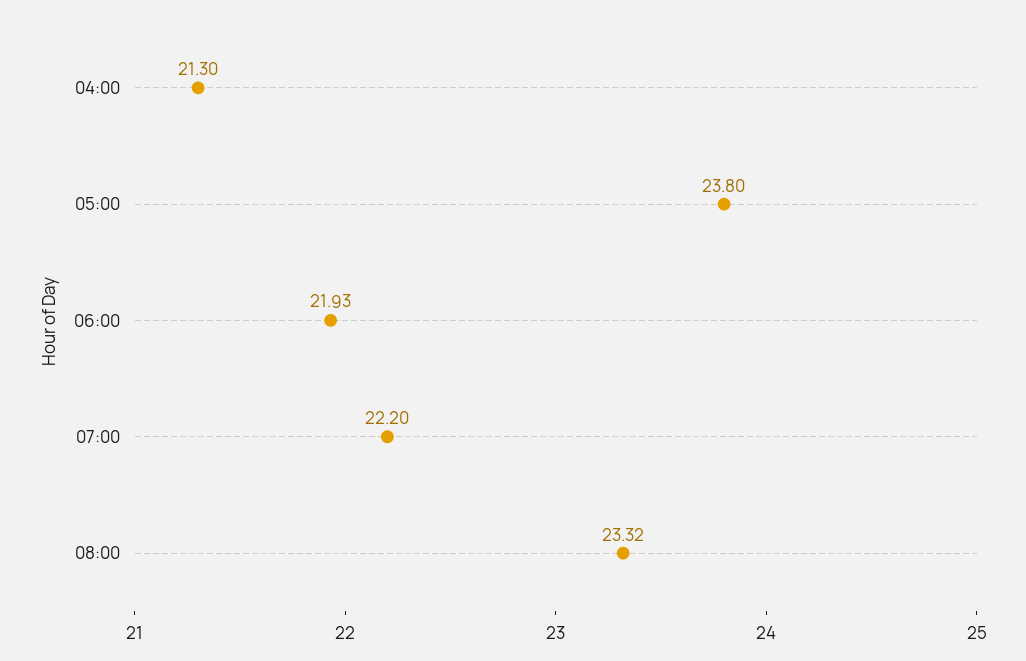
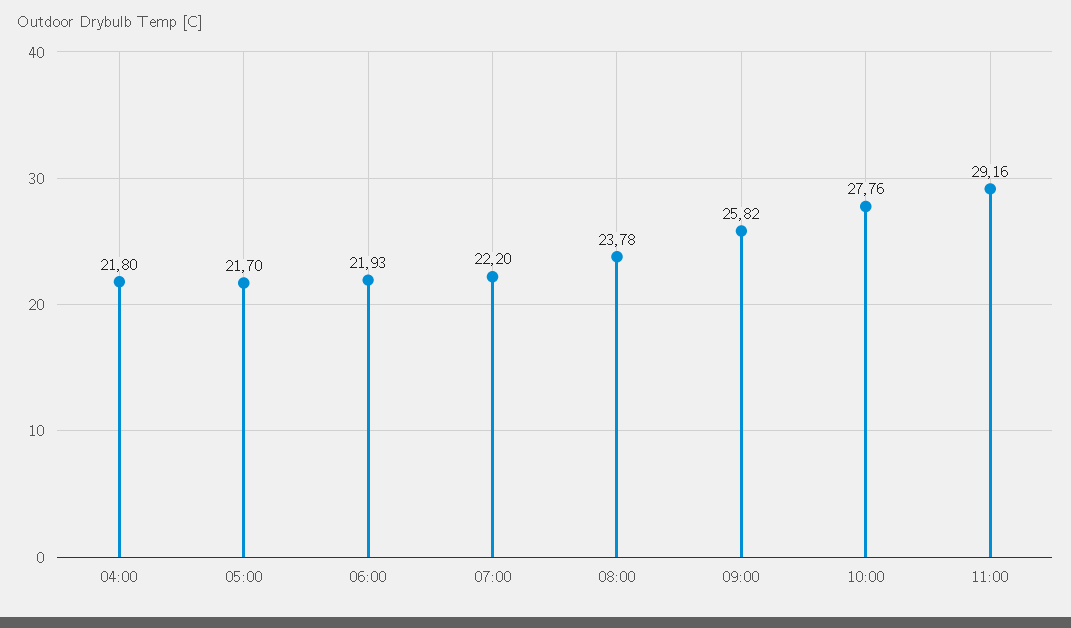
04:00: 21.3 -> 21.8
05:00: 23.8 -> 21.7
08:00: 23.32 -> 23.78
09:00: none -> 25.82
10:00: none -> 27.76
11:00: none -> 29.16

